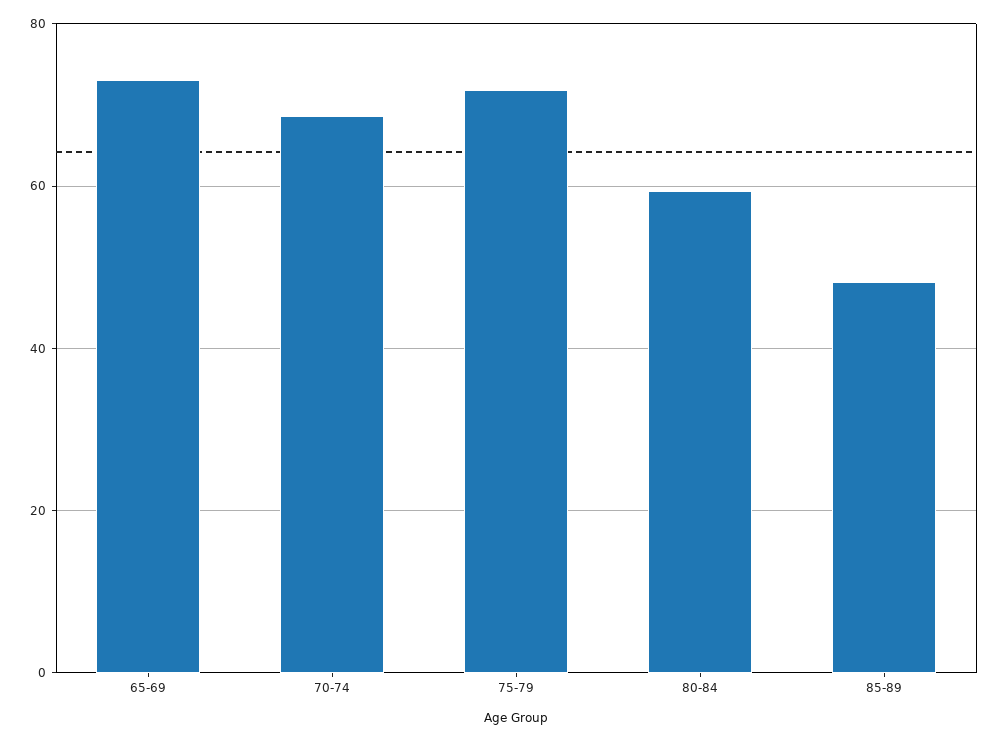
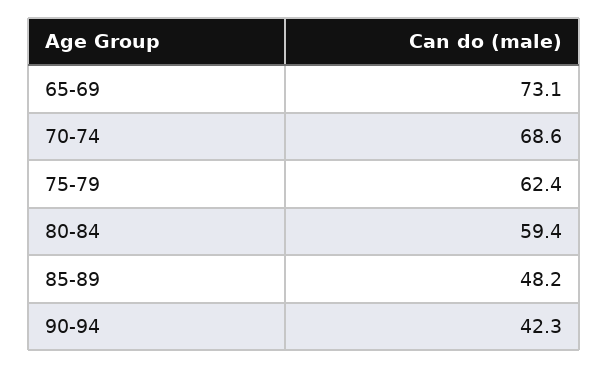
75-79: 72 -> 62.4
90-94: none -> 42.3

